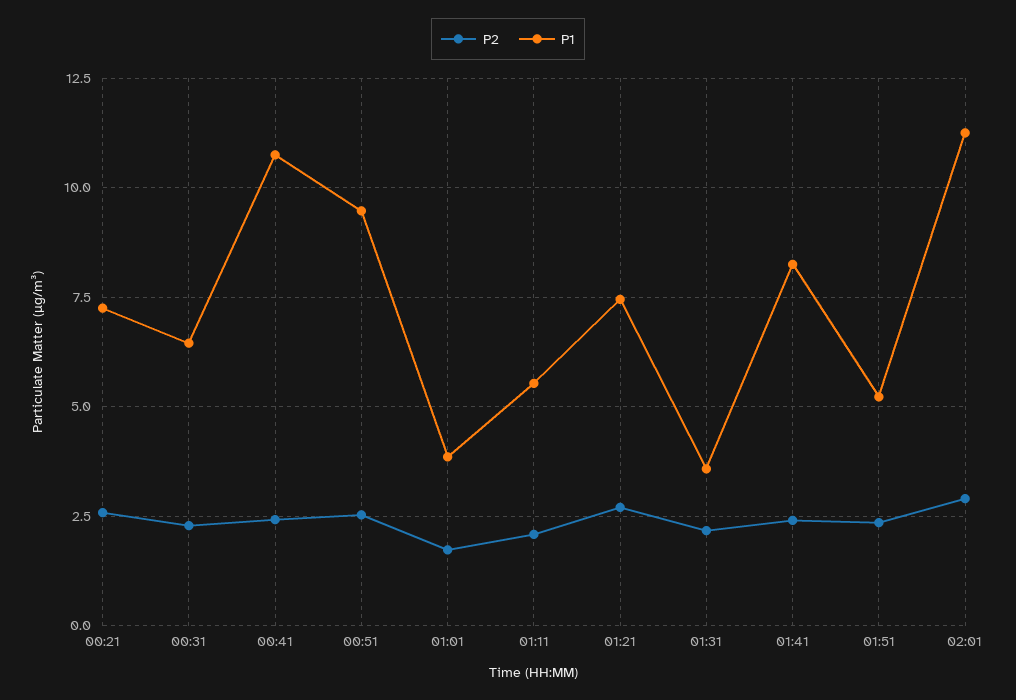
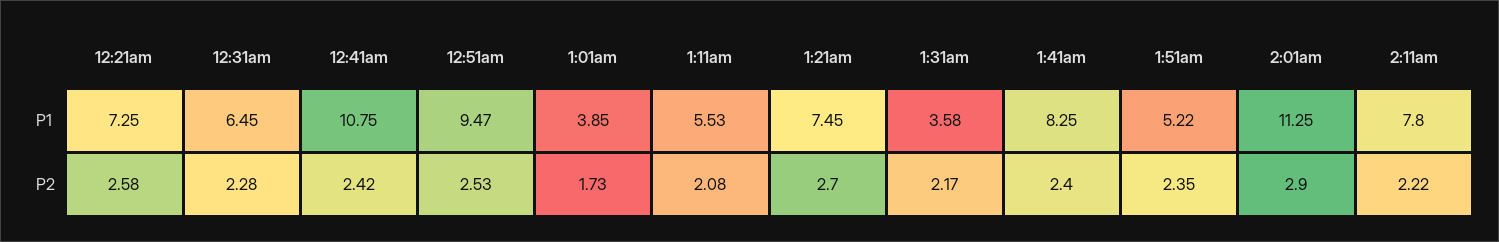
P1, 2:11am: none -> 7.8
P2, 2:11am: none -> 2.22

